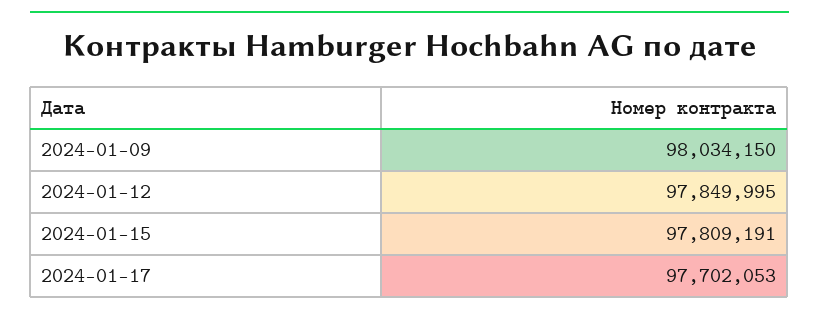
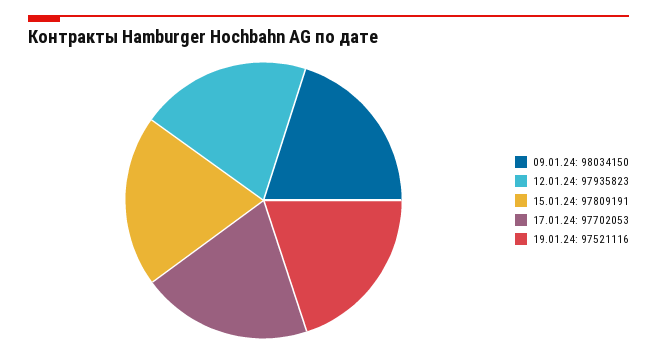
2024-01-12: 97849995 -> 97935823
19.01.24: none -> 97521116

